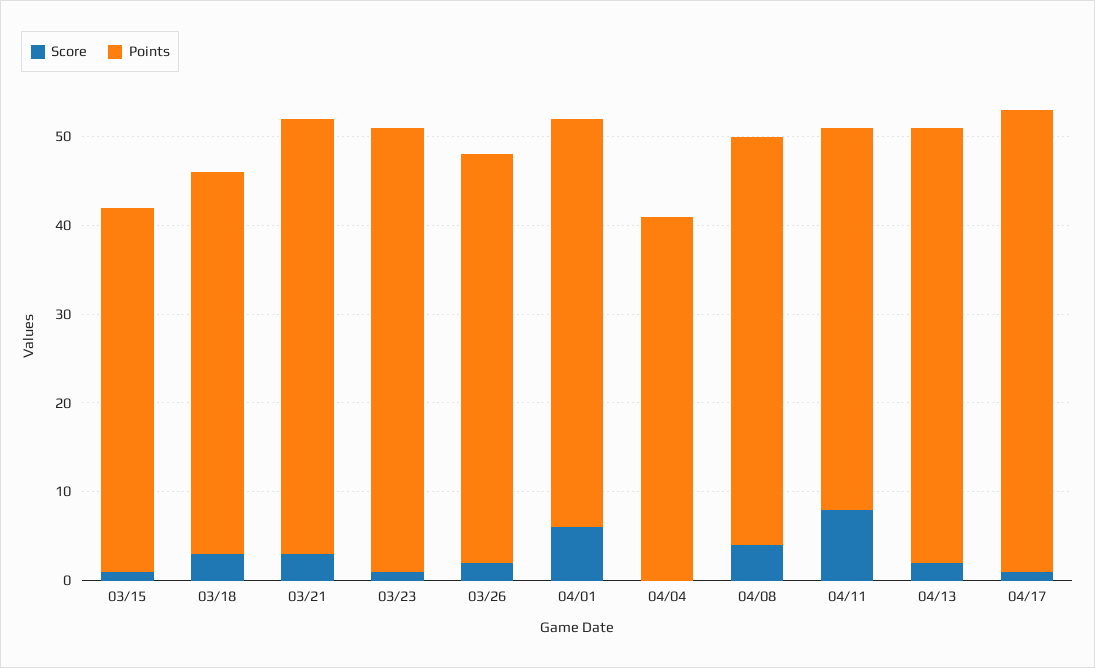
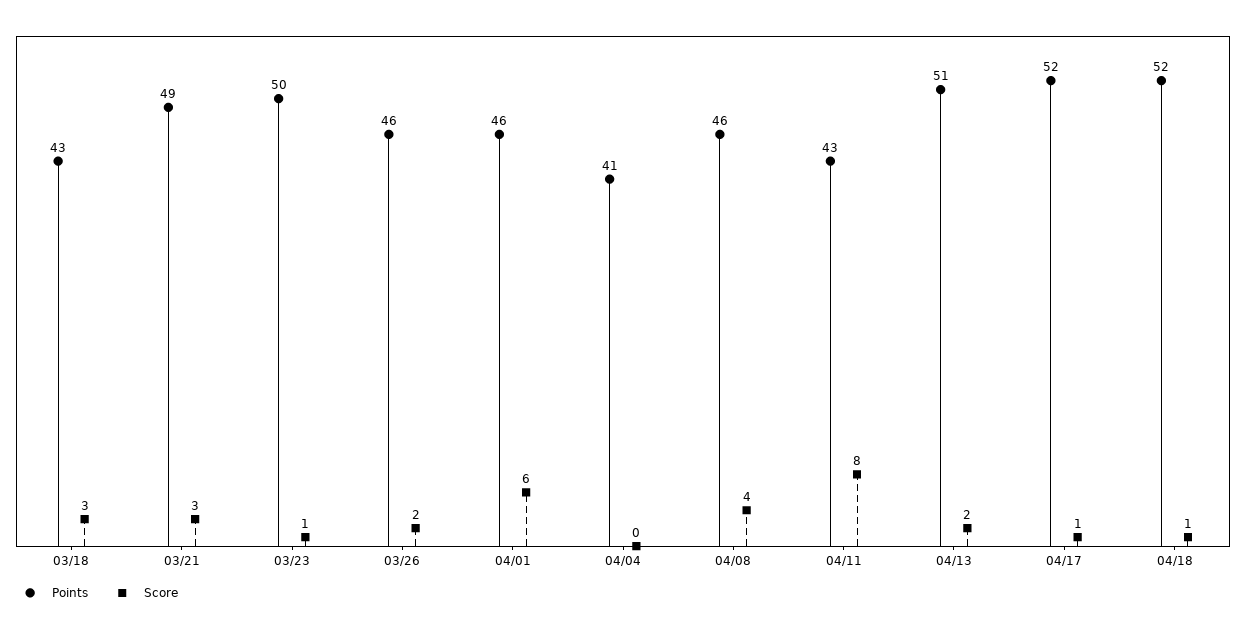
Score, 03/15: 1 -> none
Points, 03/15: 41 -> none
Points, 04/13: 49 -> 51
Points, 04/18: none -> 52
Score, 04/18: none -> 1

